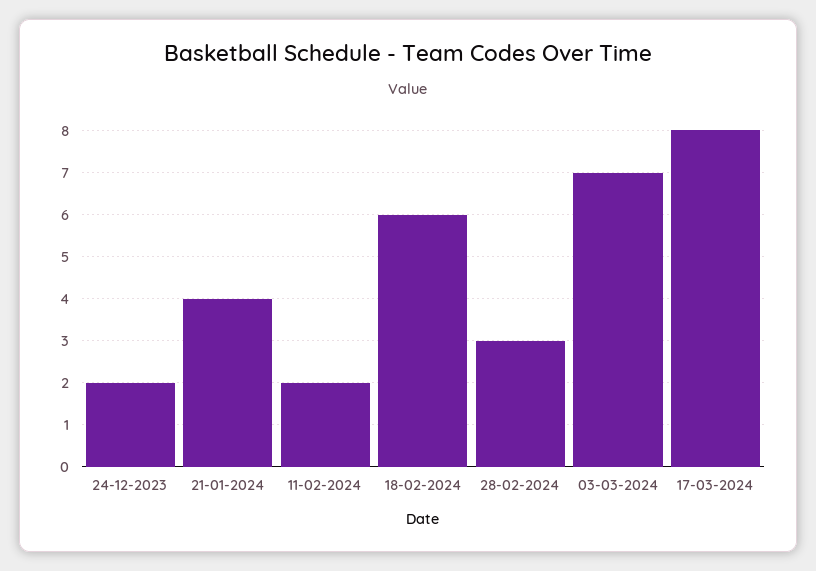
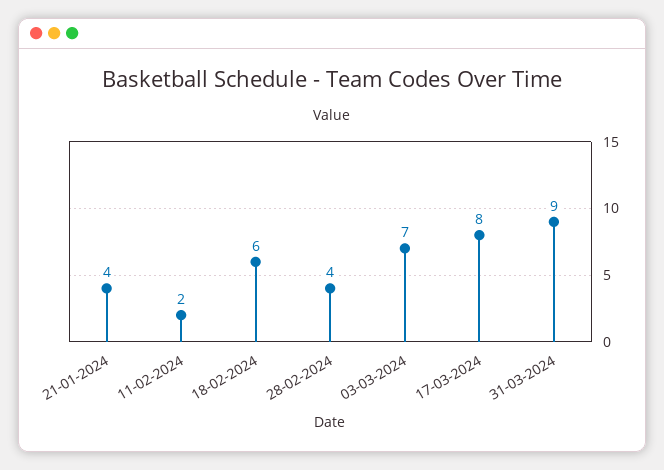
24-12-2023: 2 -> none
28-02-2024: 3 -> 4
31-03-2024: none -> 9

